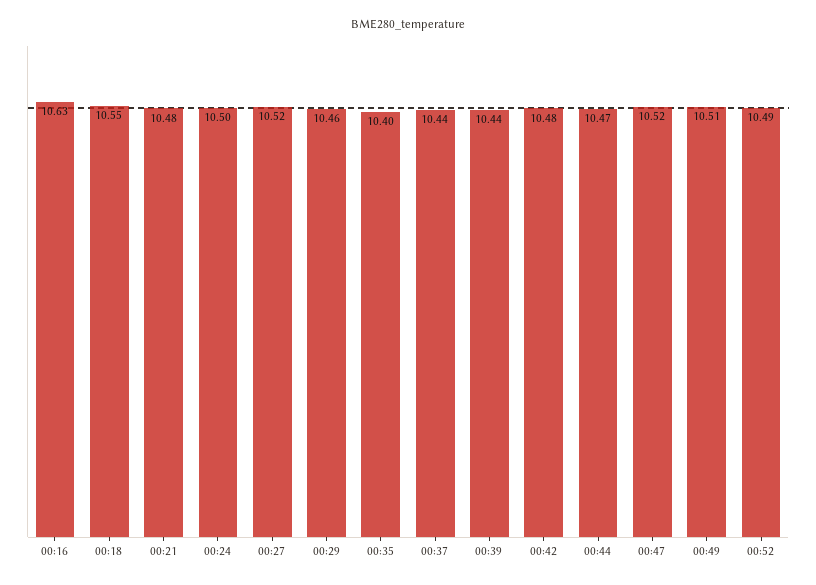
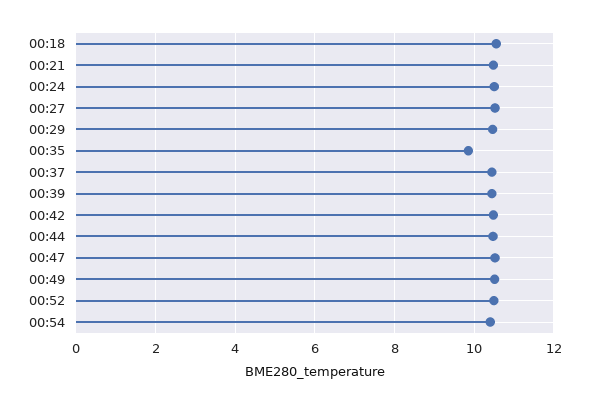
00:16: 10.63 -> none
00:35: 10.4 -> 9.8
00:54: none -> 10.4

